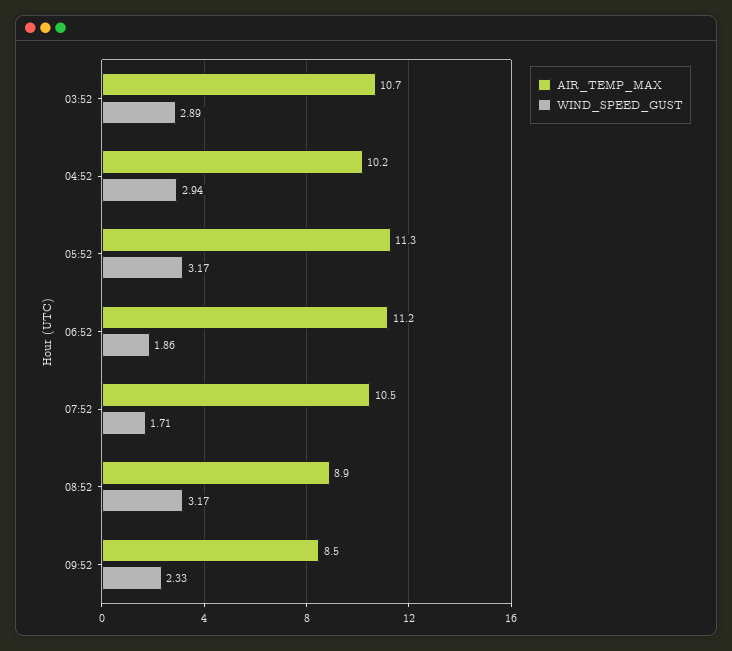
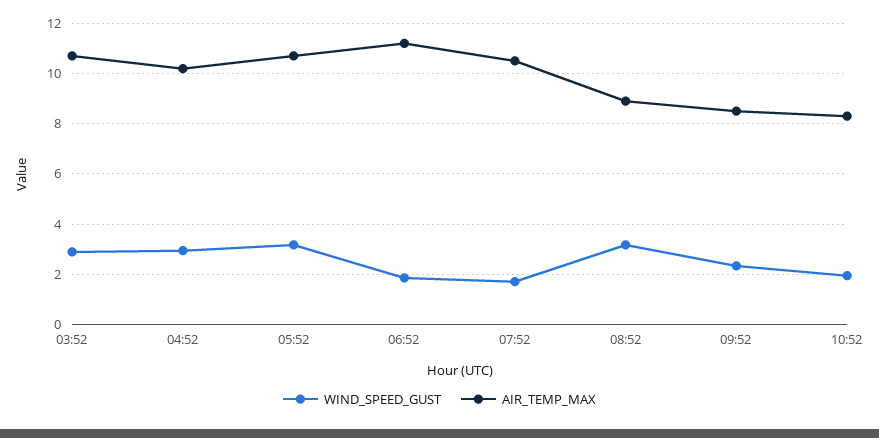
AIR_TEMP_MAX, 05:52: 11.3 -> 10.75
WIND_SPEED_GUST, 10:52: none -> 2
AIR_TEMP_MAX, 10:52: none -> 8.25

